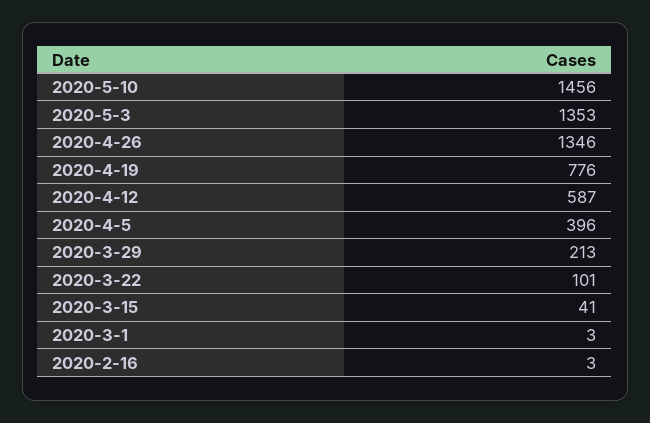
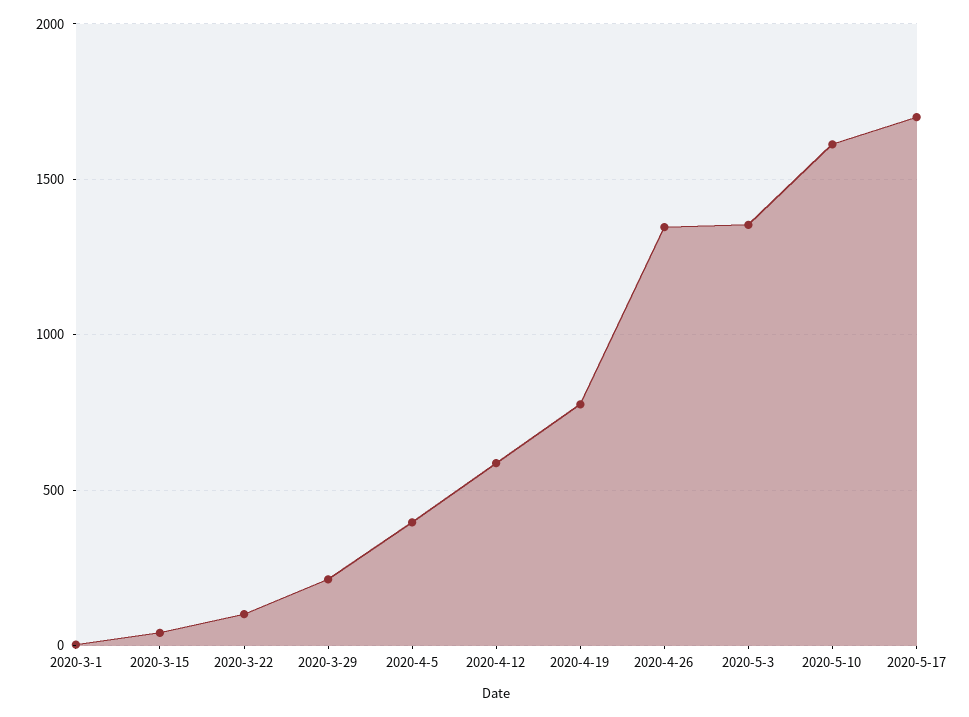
2020-5-10: 1456 -> 1600
2020-2-16: 3 -> none
2020-5-17: none -> 1700

